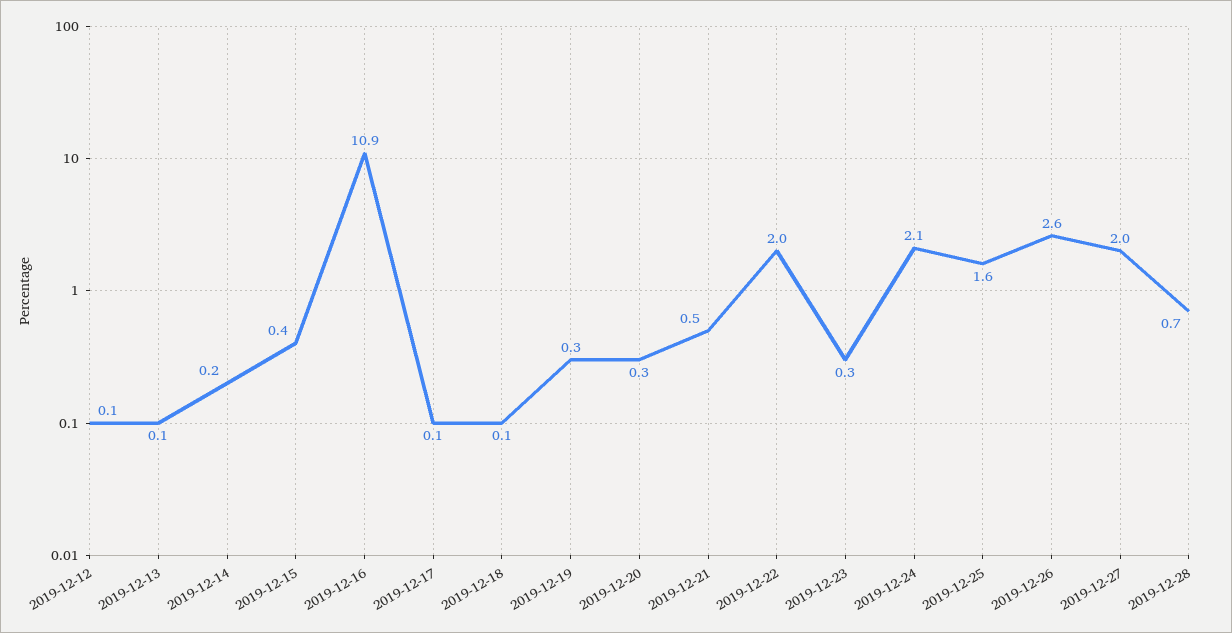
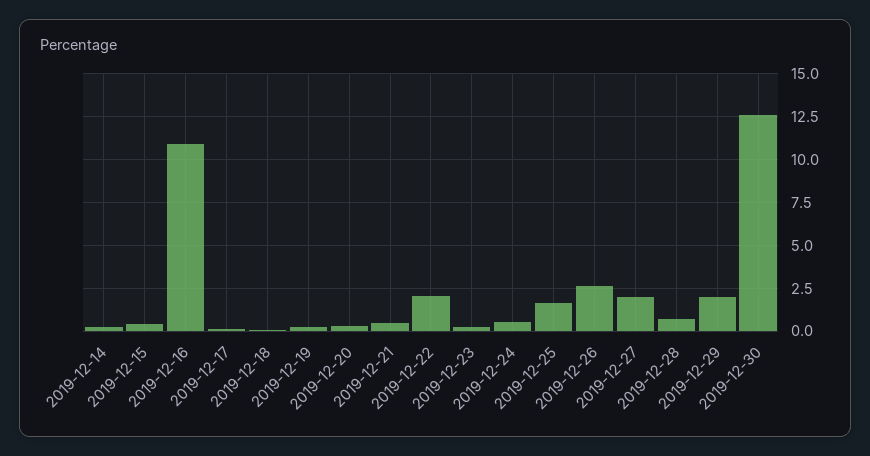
2019-12-12: 0.1 -> none
2019-12-13: 0.1 -> none
2019-12-24: 2.1 -> 0.5
2019-12-29: none -> 2
2019-12-30: none -> 12.5

